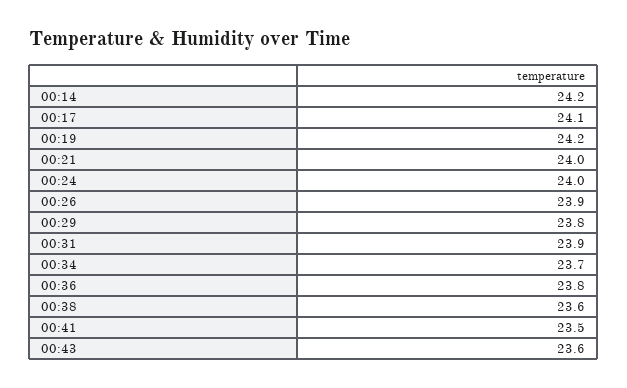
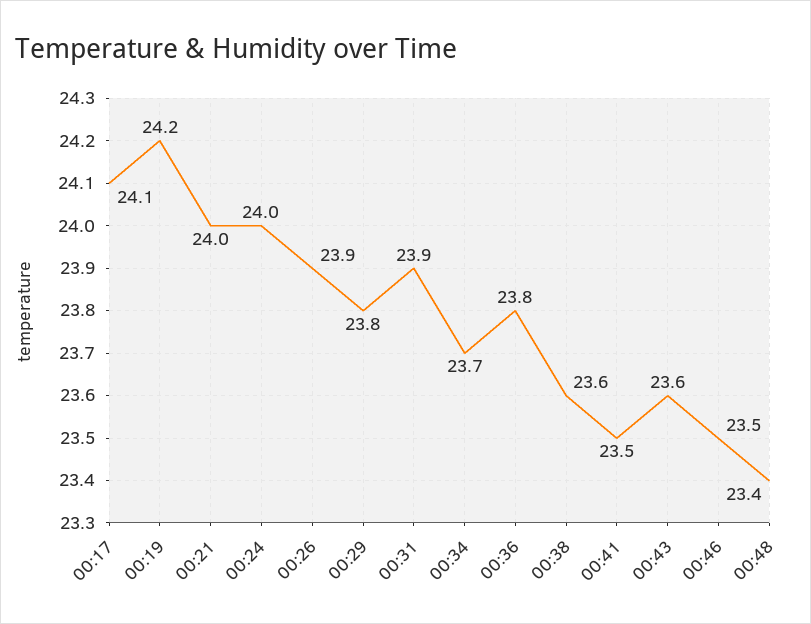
00:14: 24.2 -> none
00:46: none -> 23.5
00:48: none -> 23.4

